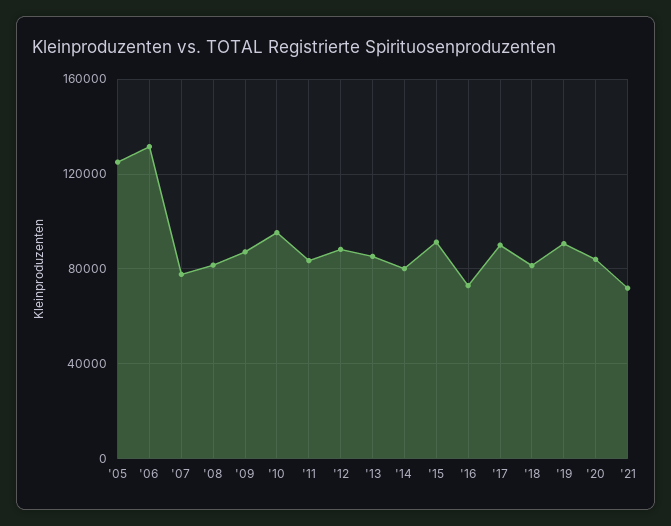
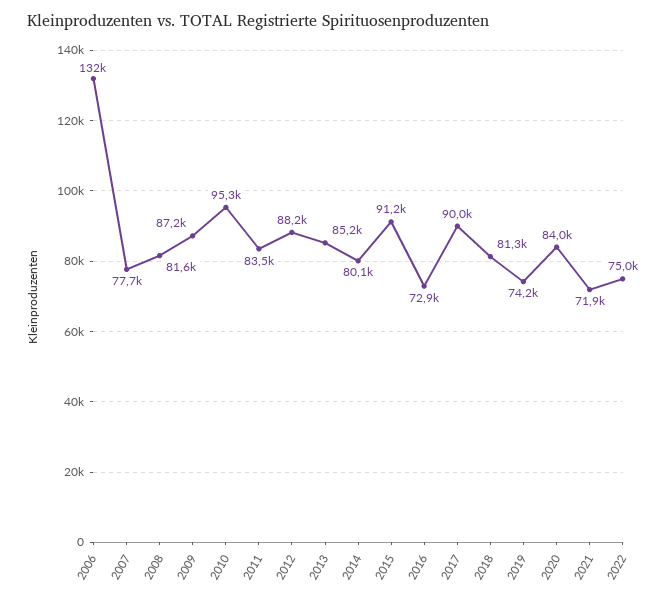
'05: 125000 -> none
'19: 90000 -> 74200
2022: none -> 75000

